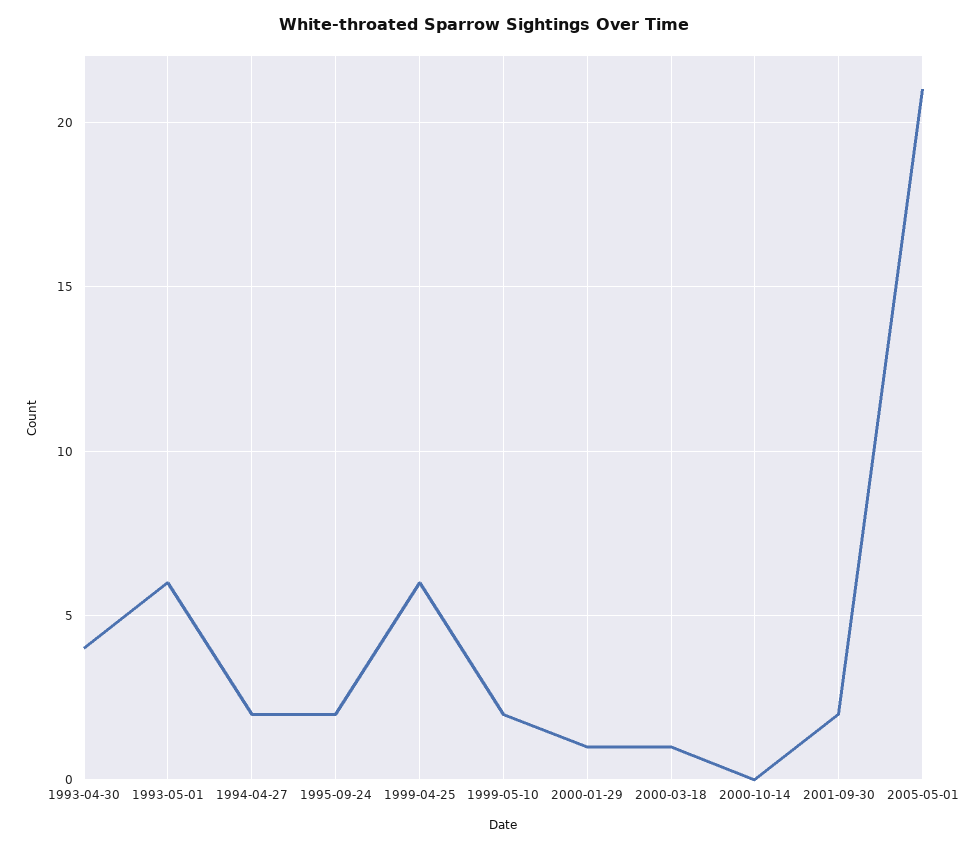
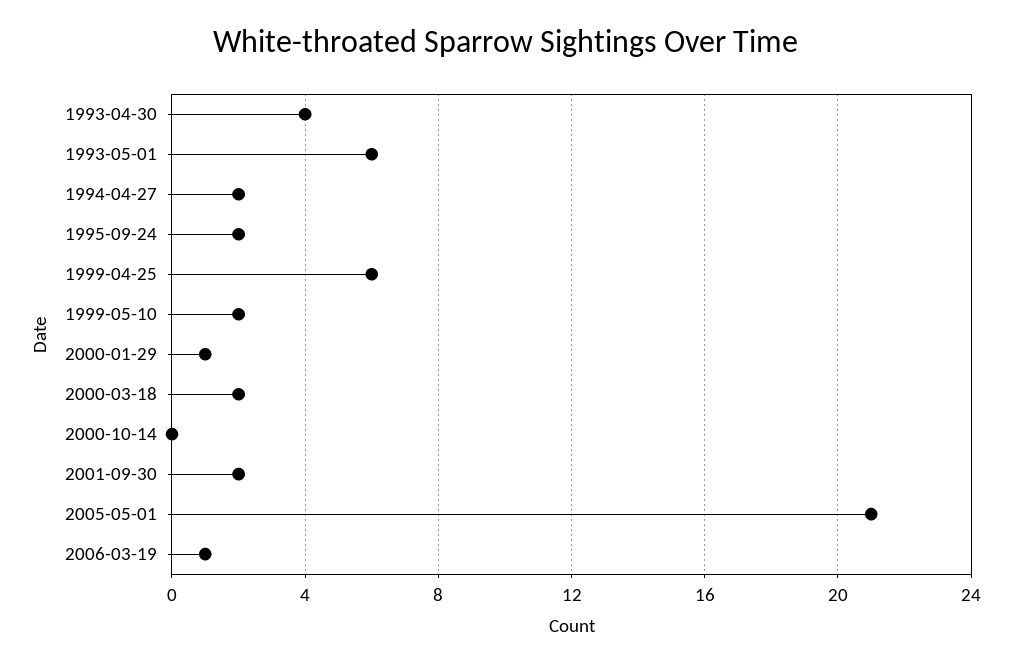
2000-03-18: 1 -> 2
2006-03-19: none -> 1

